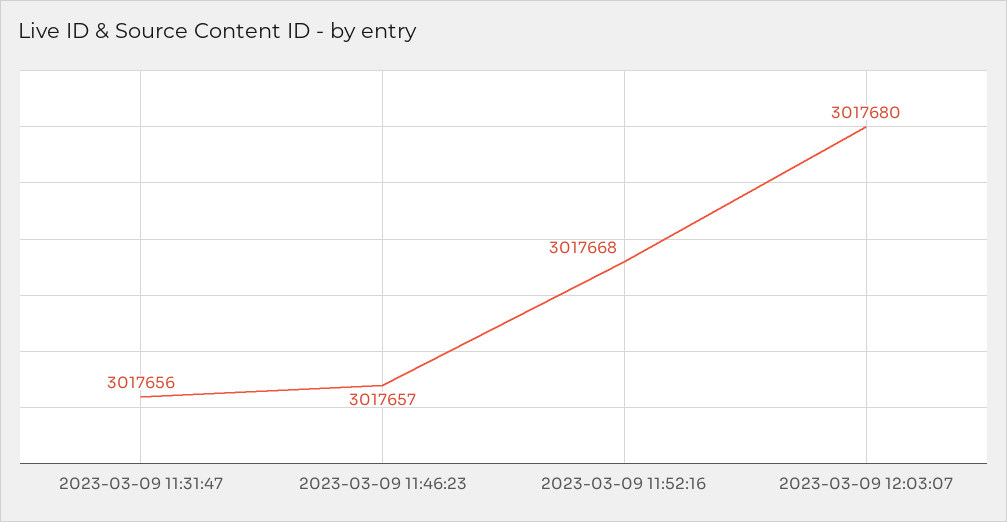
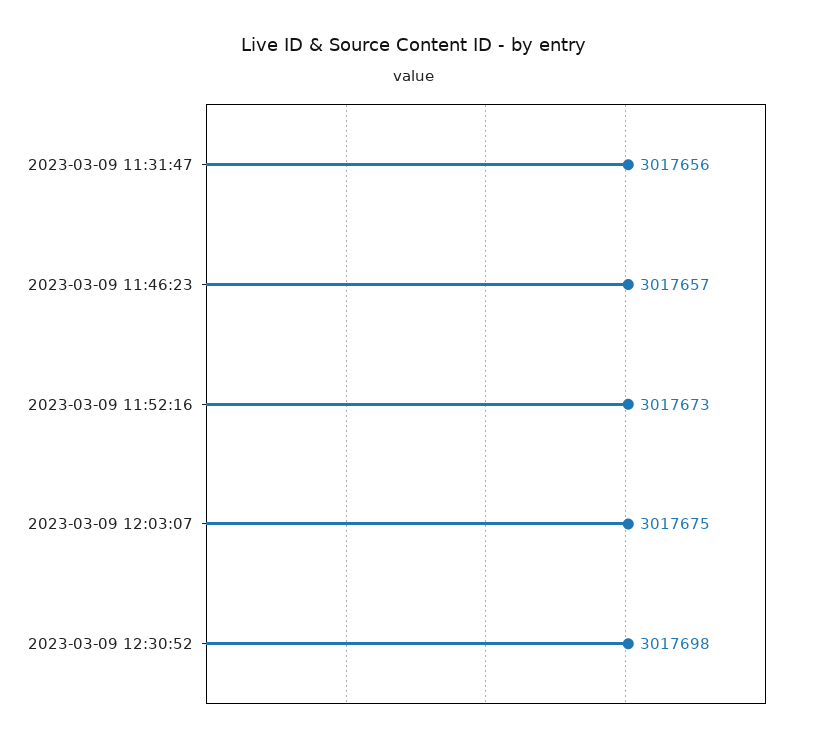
2023-03-09 11:52:16: 3017668 -> 3017673
2023-03-09 12:03:07: 3017680 -> 3017675
2023-03-09 12:30:52: none -> 3017698

